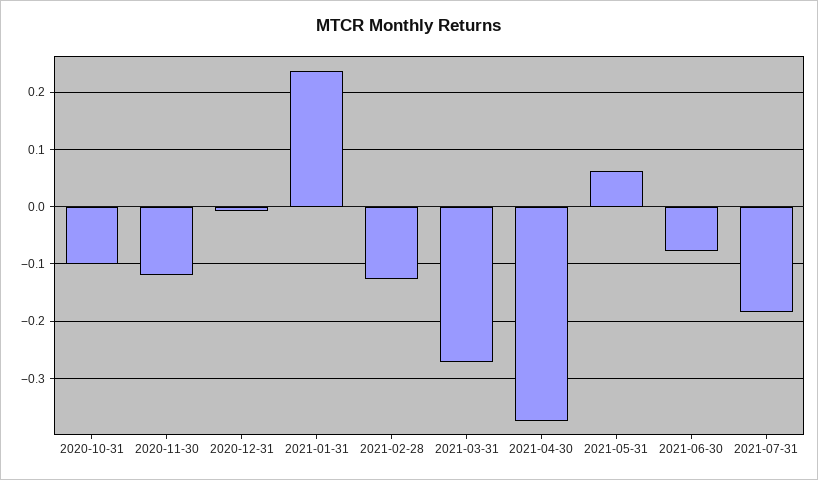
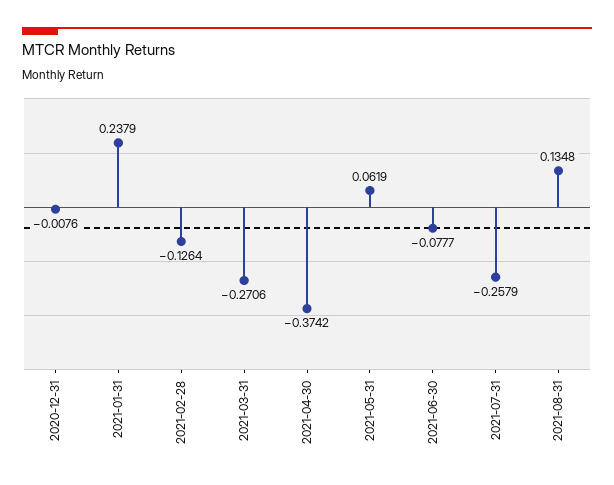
2020-10-31: -0.1 -> none
2020-11-30: -0.12 -> none
2021-07-31: -0.18 -> -0.2579
2021-08-31: none -> 0.1348

